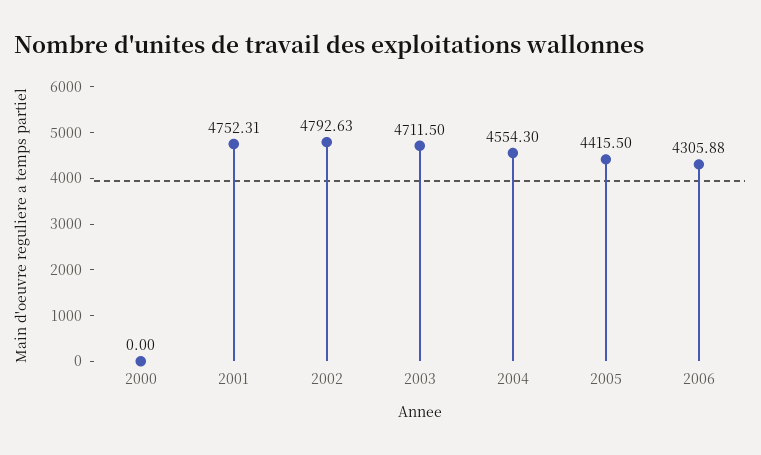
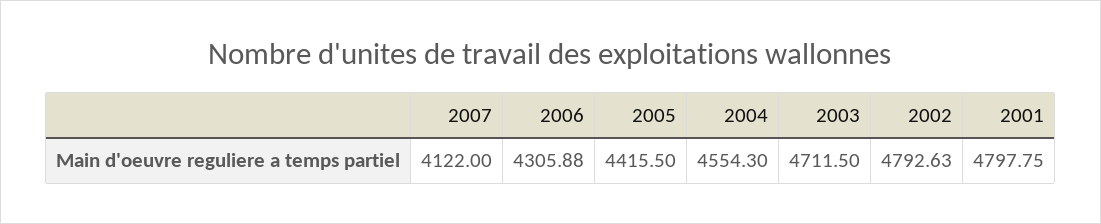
2000: 0 -> none
2001: 4752.31 -> 4797.75
2007: none -> 4122

